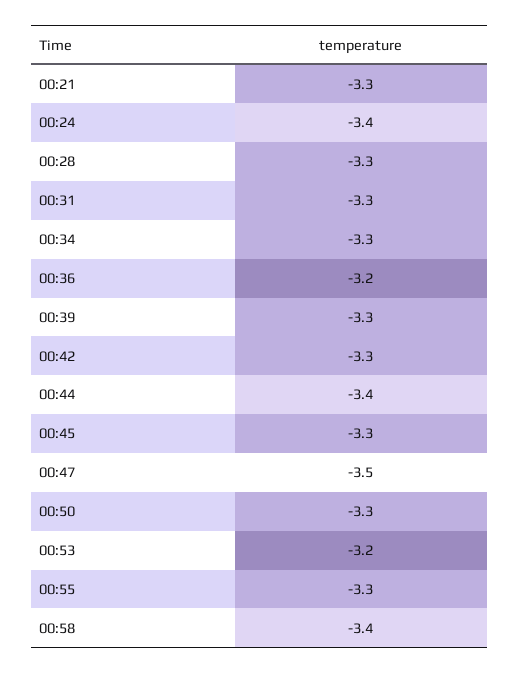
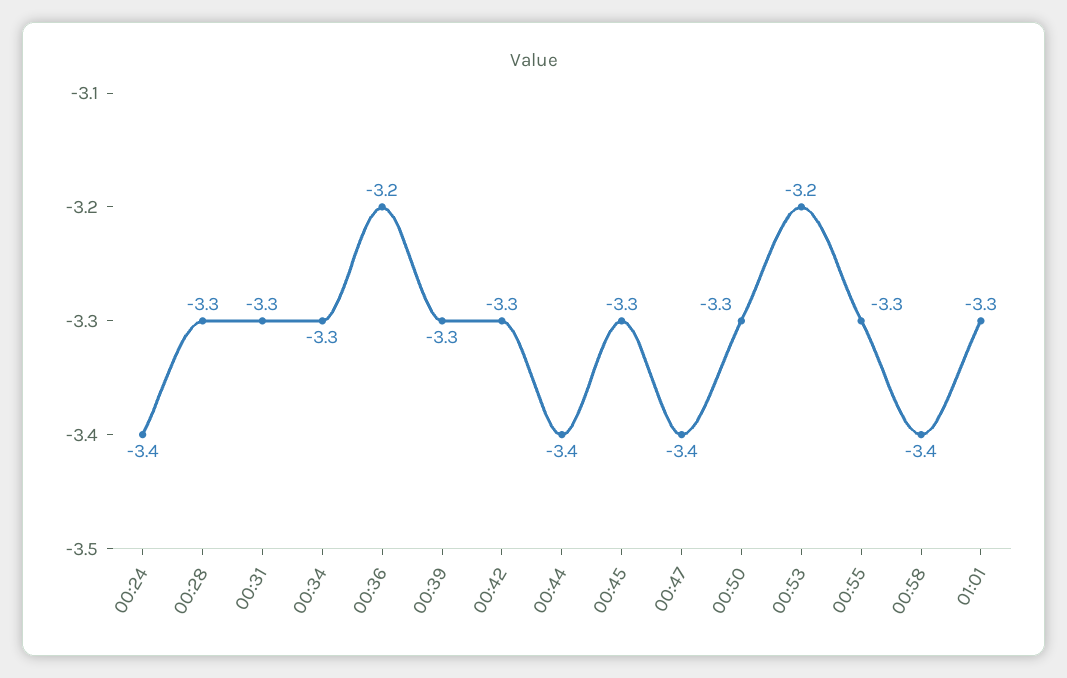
00:21: -3.3 -> none
00:47: -3.5 -> -3.4
01:01: none -> -3.3

